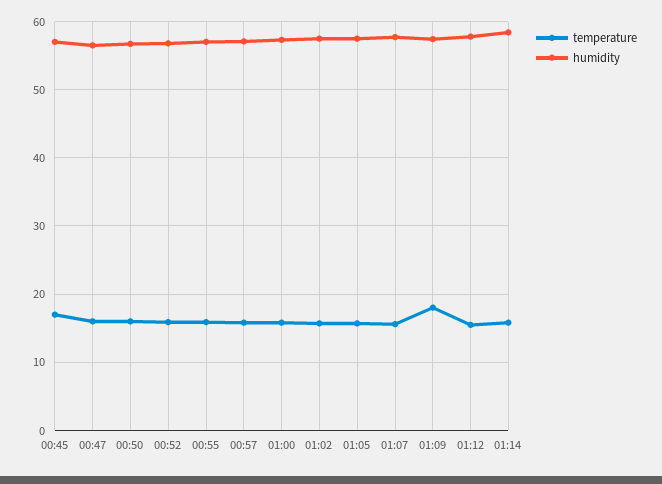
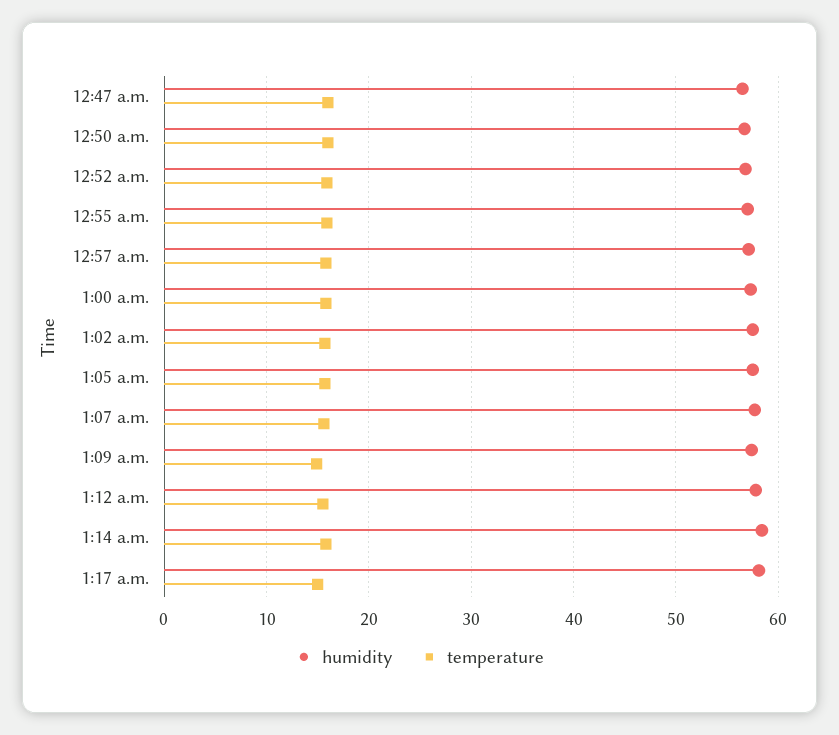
temperature, 00:45: 17 -> none
humidity, 00:45: 57 -> none
temperature, 01:09: 18 -> 15
humidity, 1:17 a.m.: none -> 58
temperature, 1:17 a.m.: none -> 15

